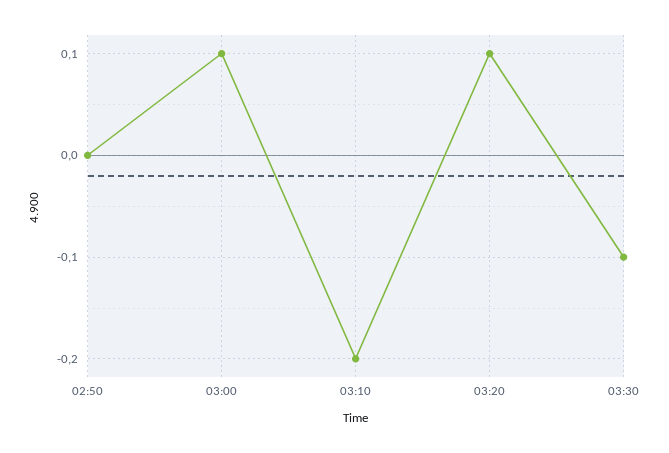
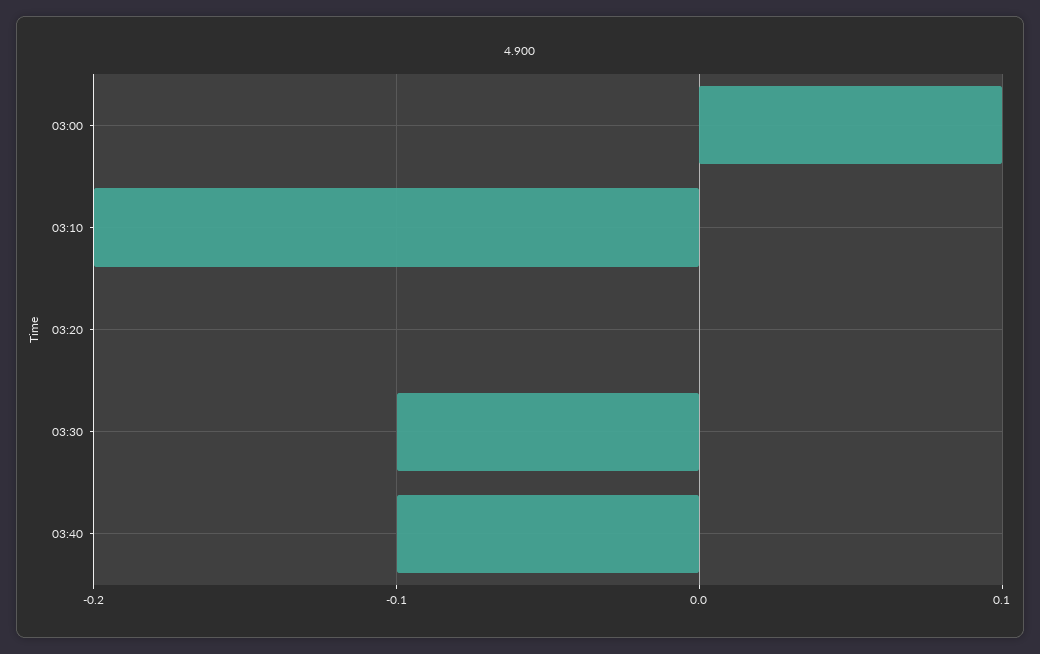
02:50: 0 -> none
03:20: 0.1 -> 0
03:40: none -> -0.1

